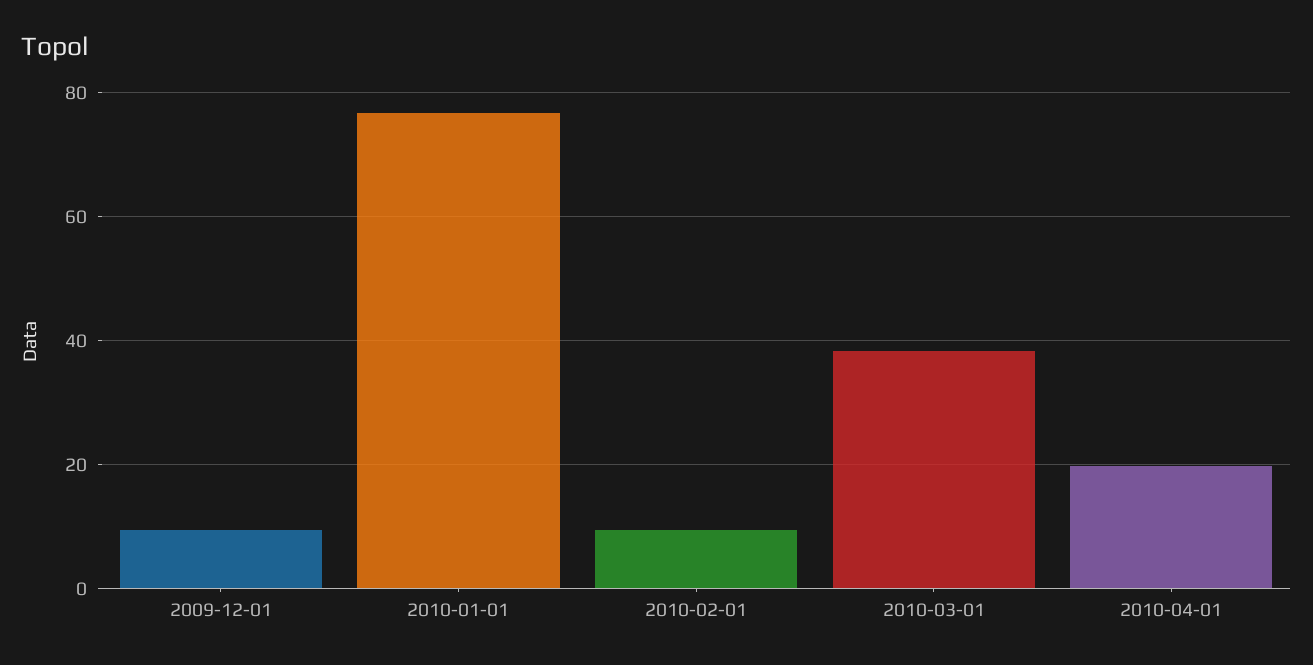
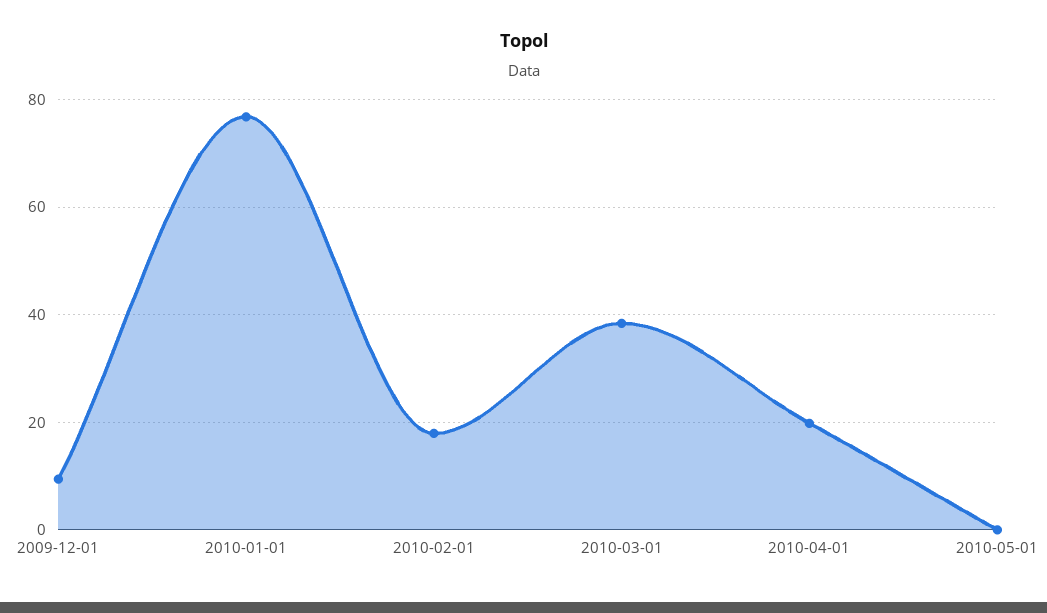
2010-02-01: 10 -> 18
2010-05-01: none -> 0

